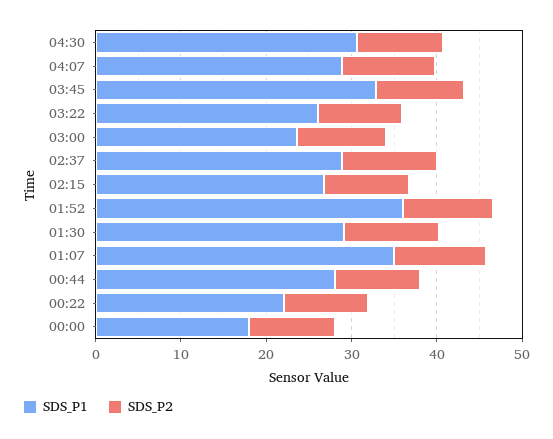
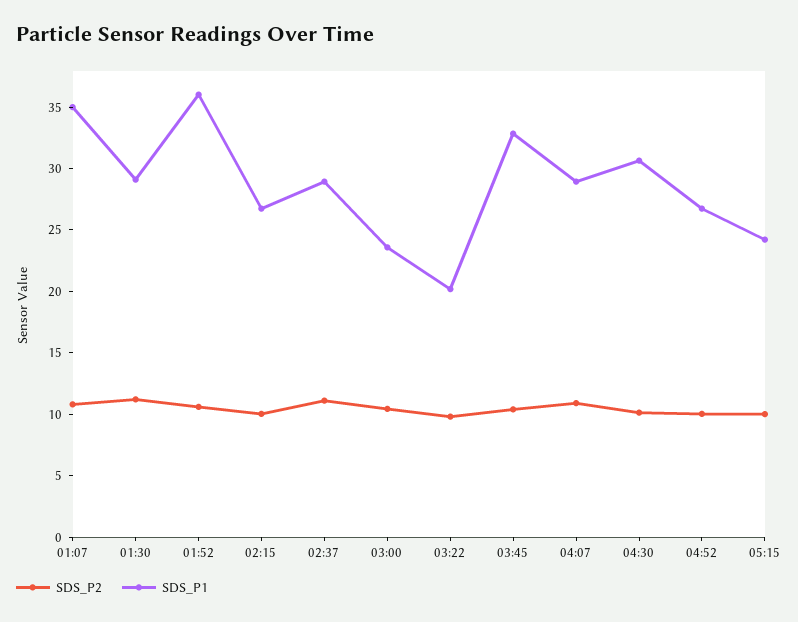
SDS_P1, 03:22: 26 -> 20
SDS_P1, 00:44: 28 -> none
SDS_P2, 00:44: 10 -> none
SDS_P1, 00:22: 22 -> none
SDS_P2, 00:22: 10 -> none
SDS_P1, 00:00: 18 -> none
SDS_P2, 00:00: 10 -> none
SDS_P2, 04:52: none -> 10
SDS_P1, 04:52: none -> 27
SDS_P2, 05:15: none -> 10
SDS_P1, 05:15: none -> 24

